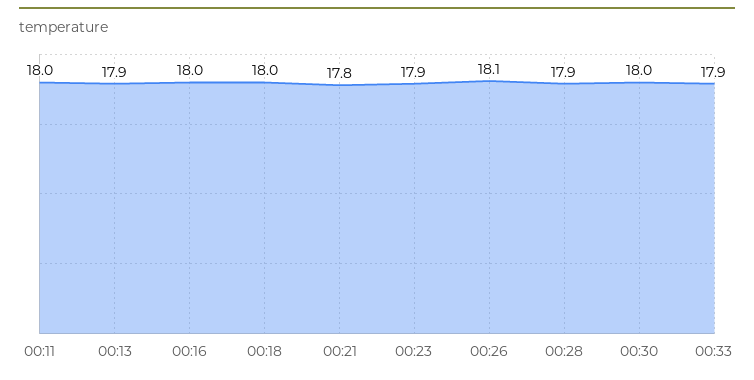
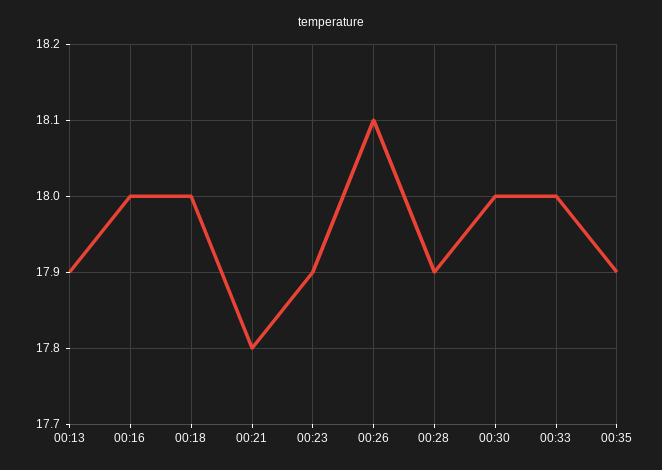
00:11: 18 -> none
00:33: 17.9 -> 18
00:35: none -> 17.9

